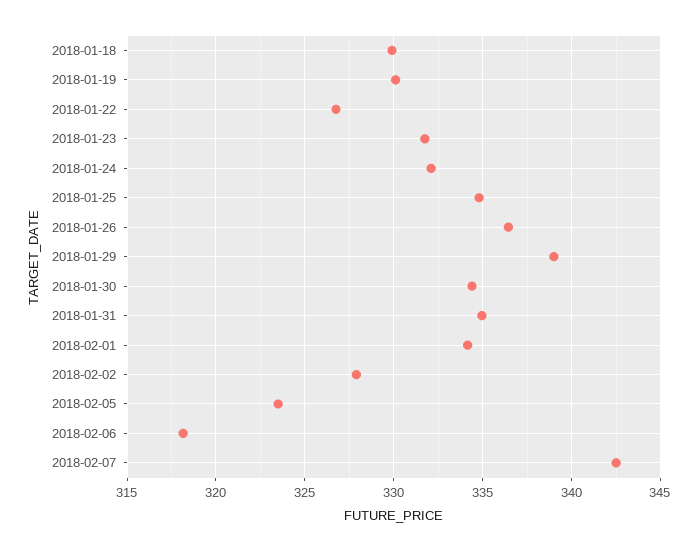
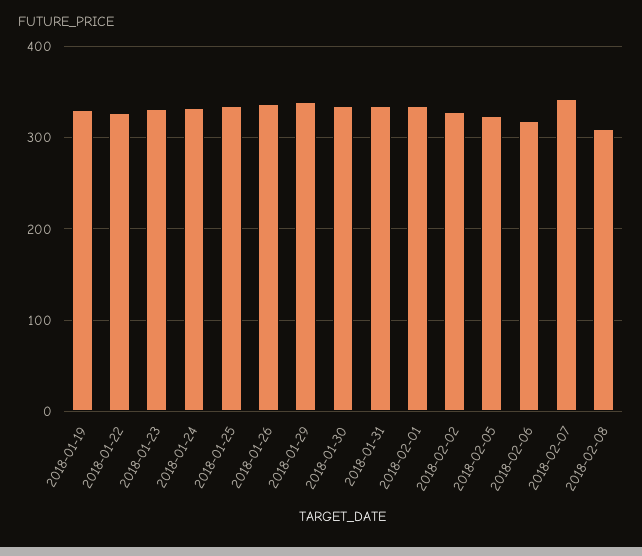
2018-01-18: 330 -> none
2018-02-08: none -> 310

